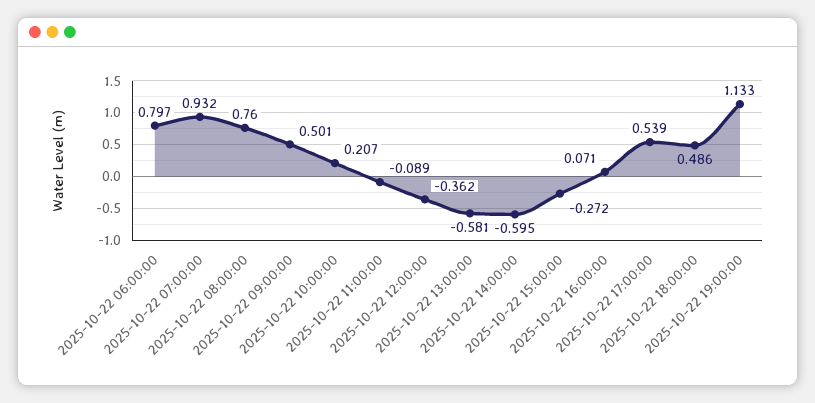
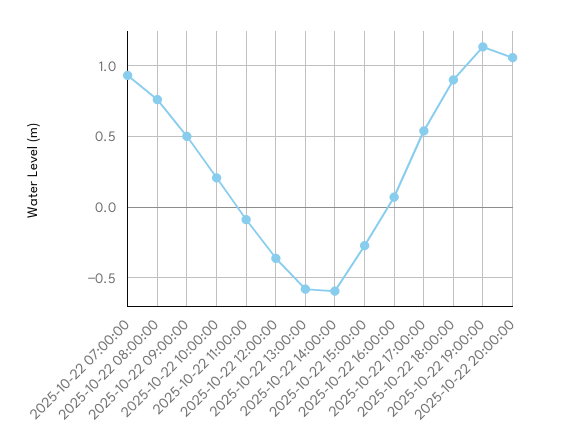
2025-10-22 06:00:00: 0.797 -> none
2025-10-22 18:00:00: 0.486 -> 0.9
2025-10-22 20:00:00: none -> 1.05

